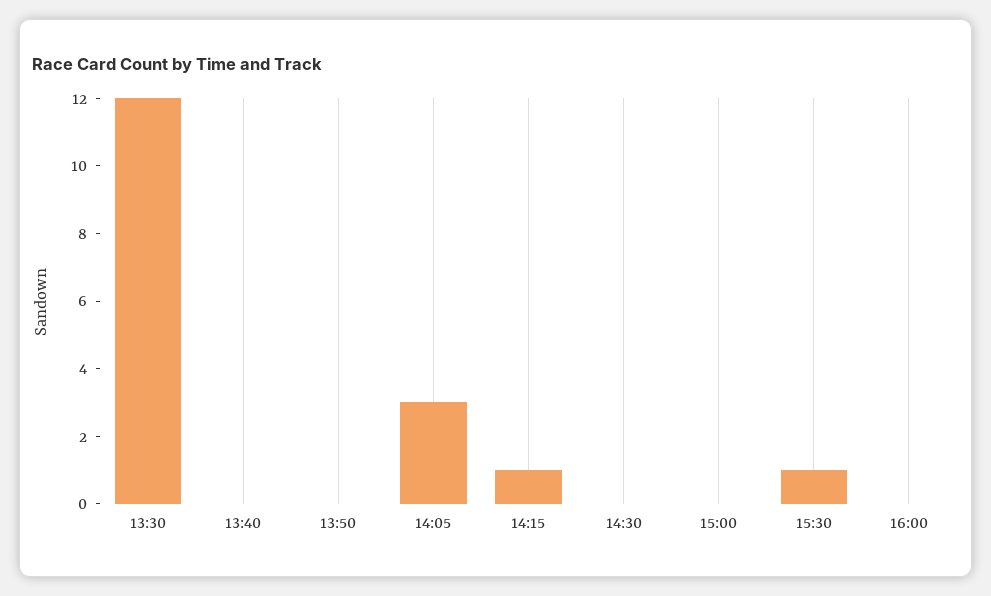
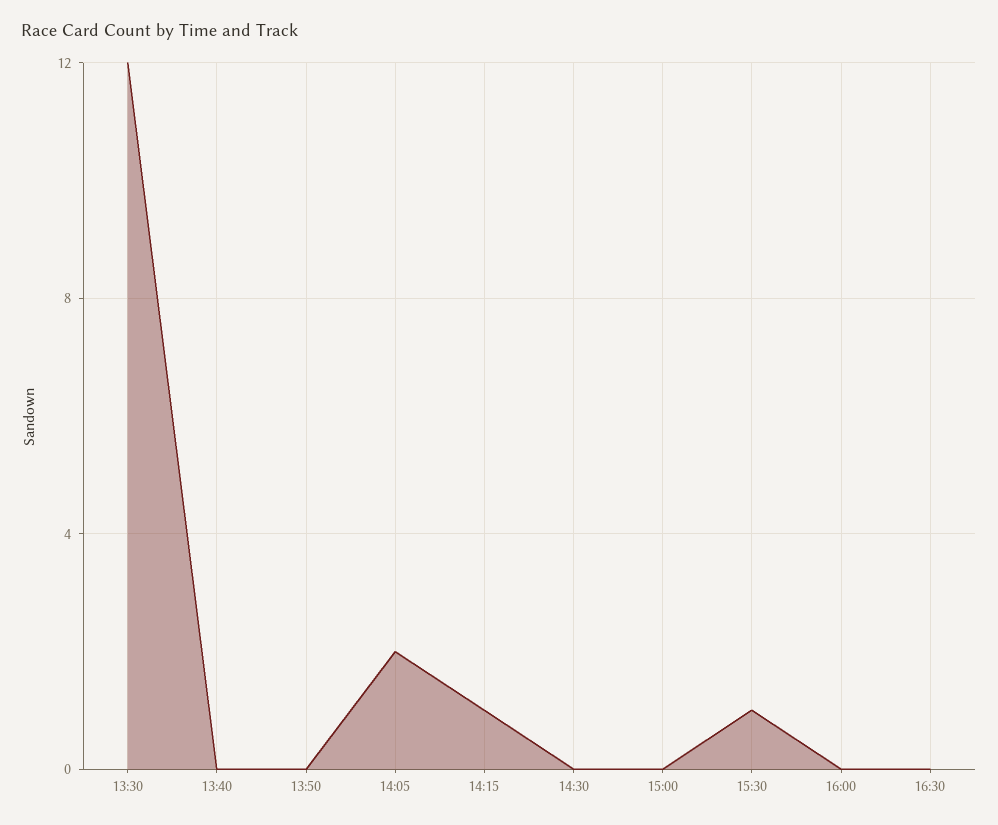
14:05: 3 -> 2
16:30: none -> 0

